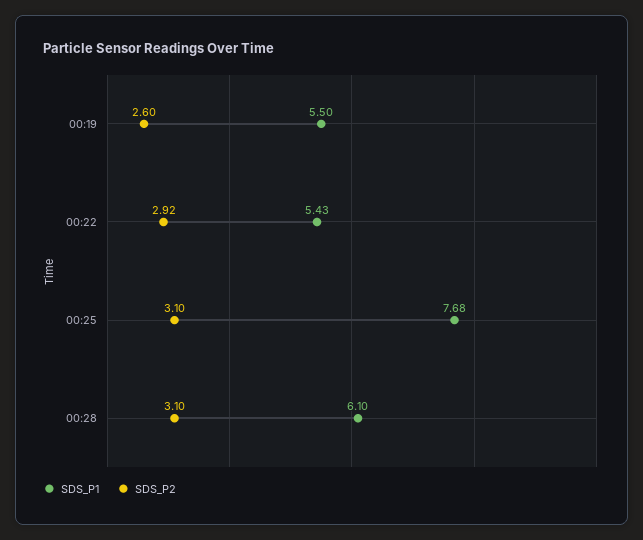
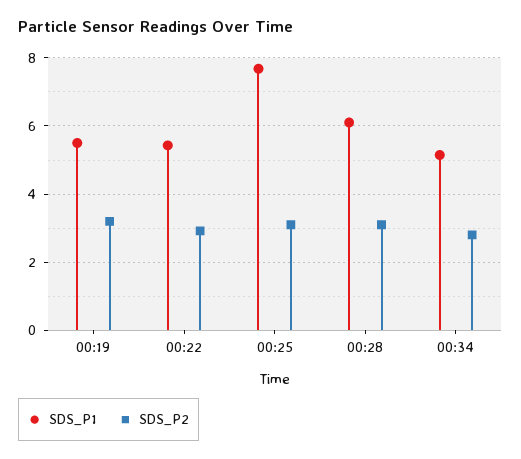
SDS_P2, 00:19: 2.6 -> 3.2
SDS_P1, 00:34: none -> 5.2
SDS_P2, 00:34: none -> 2.8

